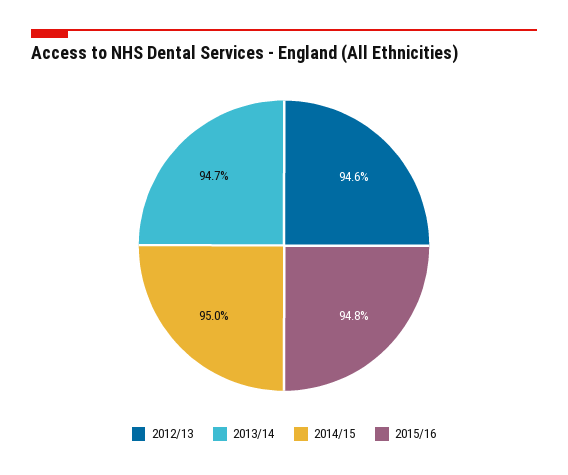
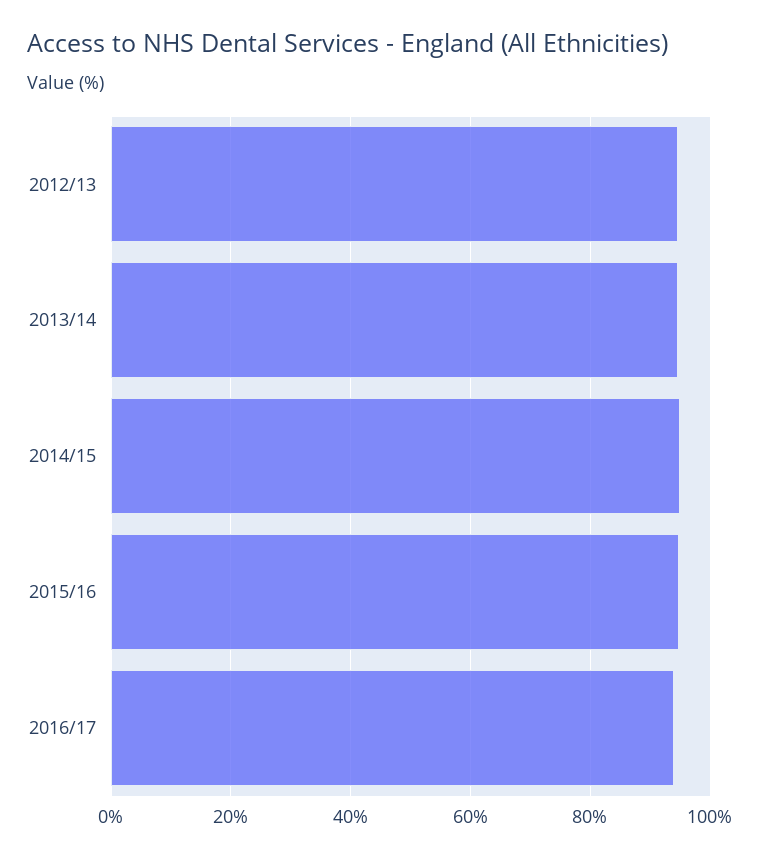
2016/17: none -> 94

